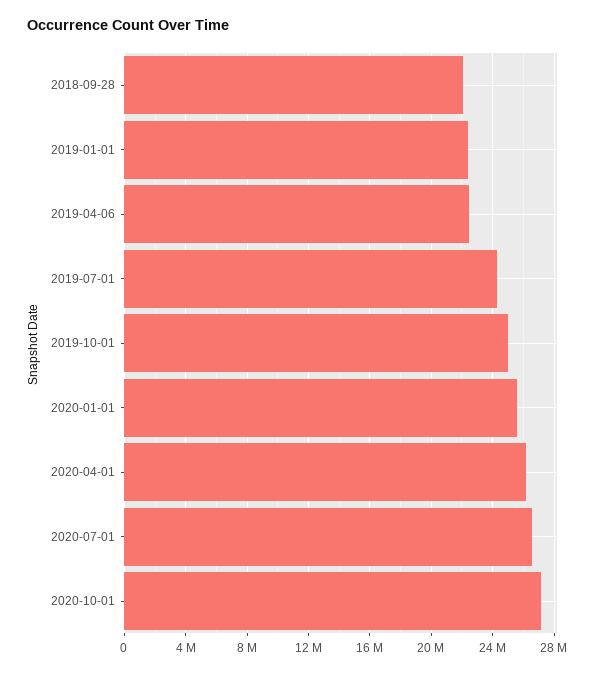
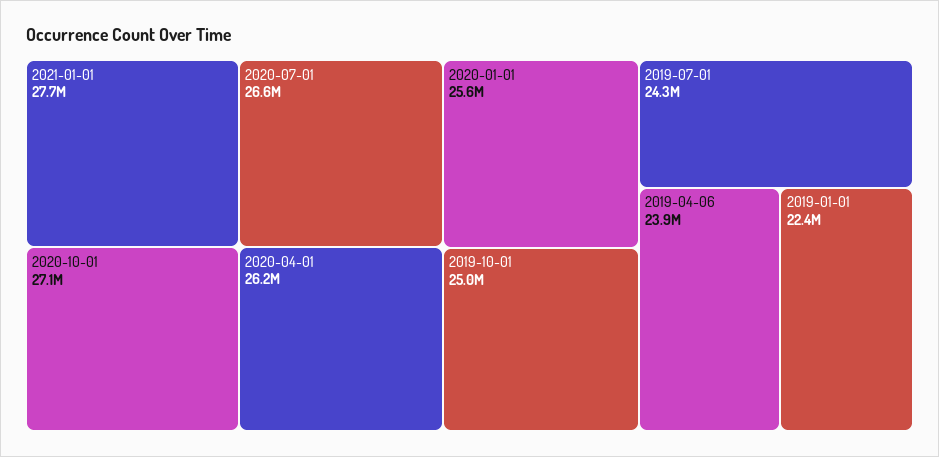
2018-09-28: 22000000 -> none
2019-04-06: 22500000 -> 23900000
2021-01-01: none -> 27700000

